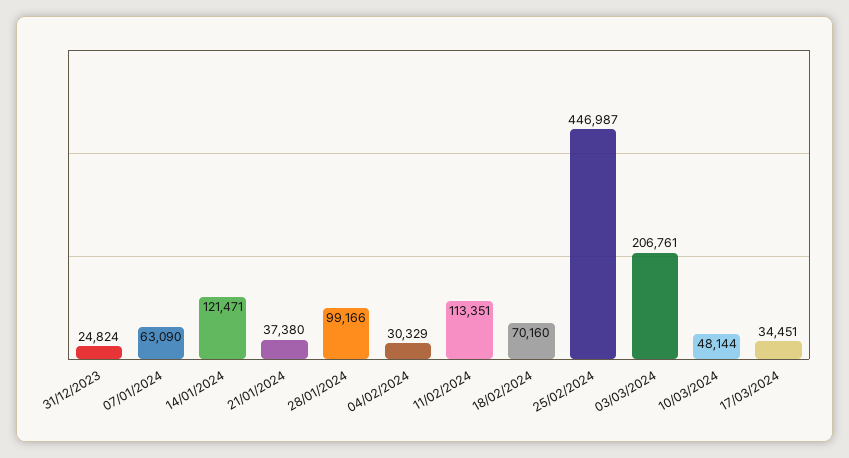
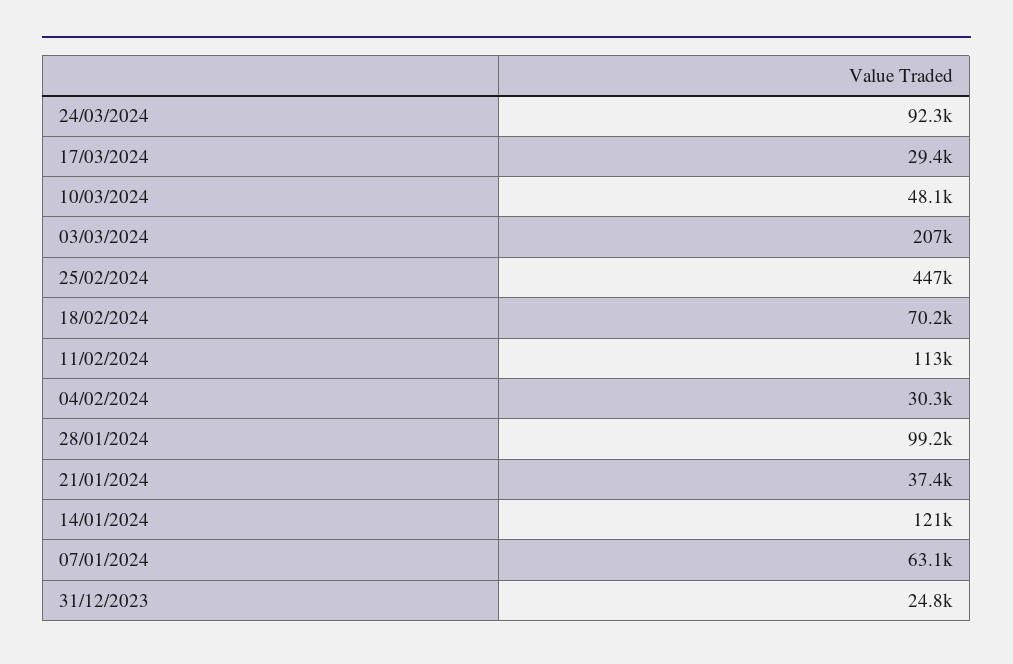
17/03/2024: 34451 -> 29400
24/03/2024: none -> 92300

